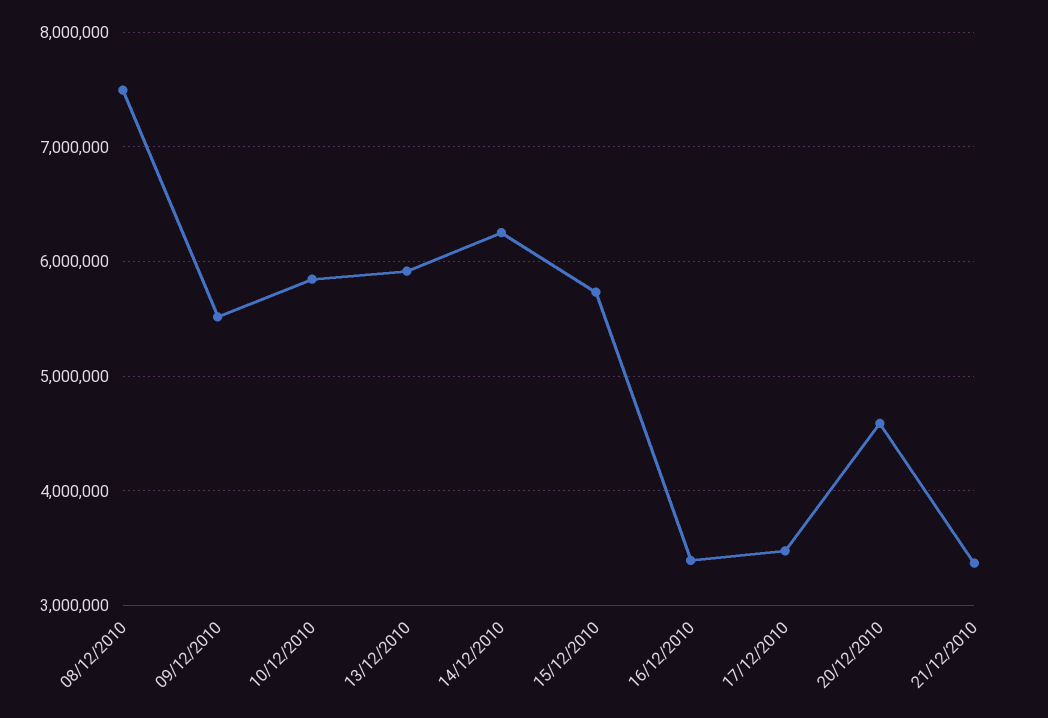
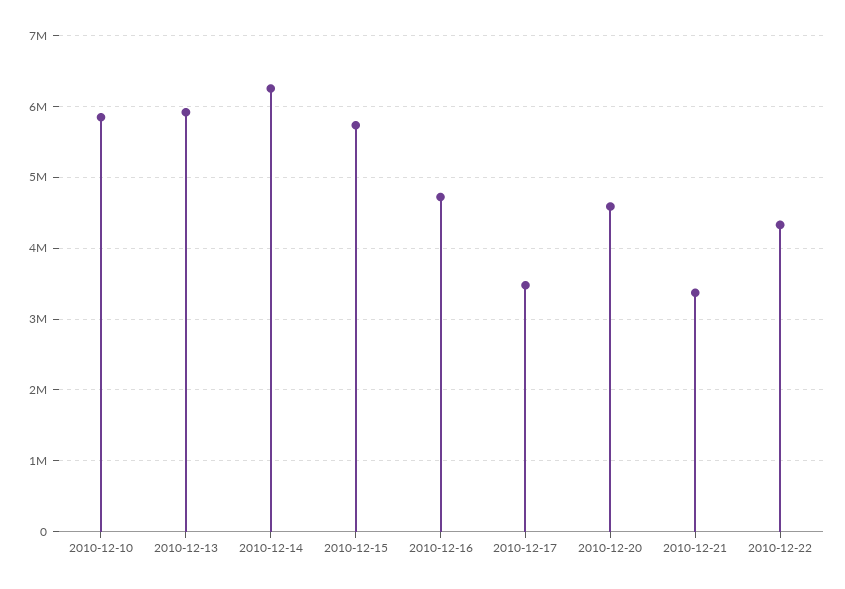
08/12/2010: 7500000 -> none
09/12/2010: 5500000 -> none
16/12/2010: 3400000 -> 4700000
2010-12-22: none -> 4300000

